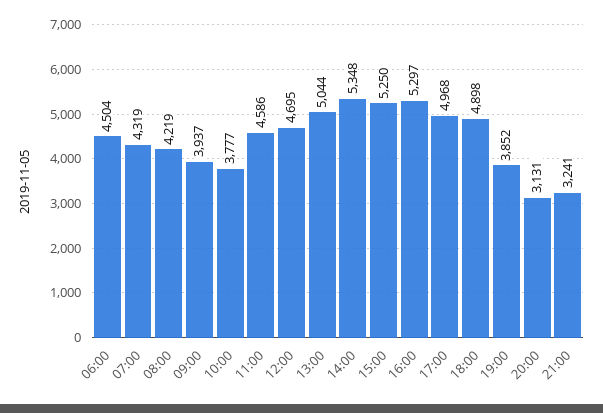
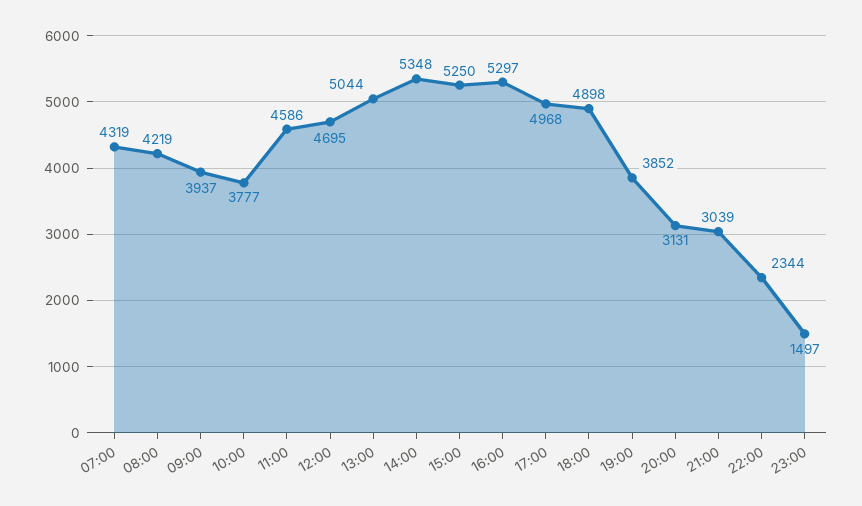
06:00: 4504 -> none
21:00: 3241 -> 3039
22:00: none -> 2344
23:00: none -> 1497

